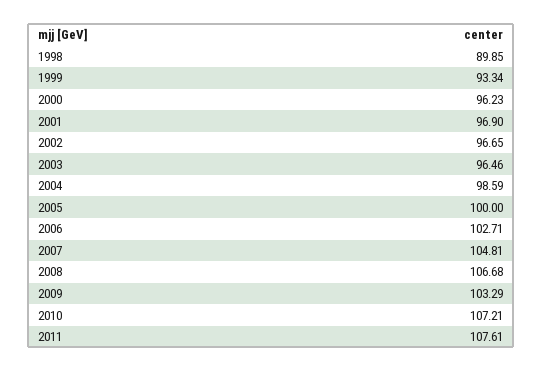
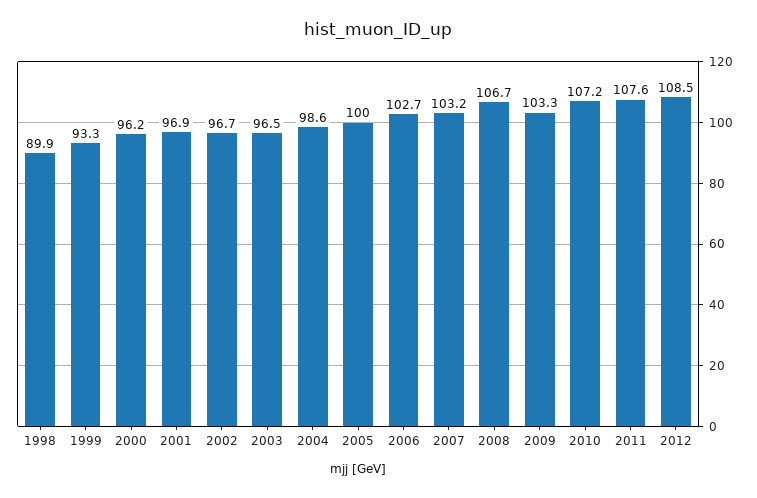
2007: 104.81 -> 103.2
2012: none -> 108.5

